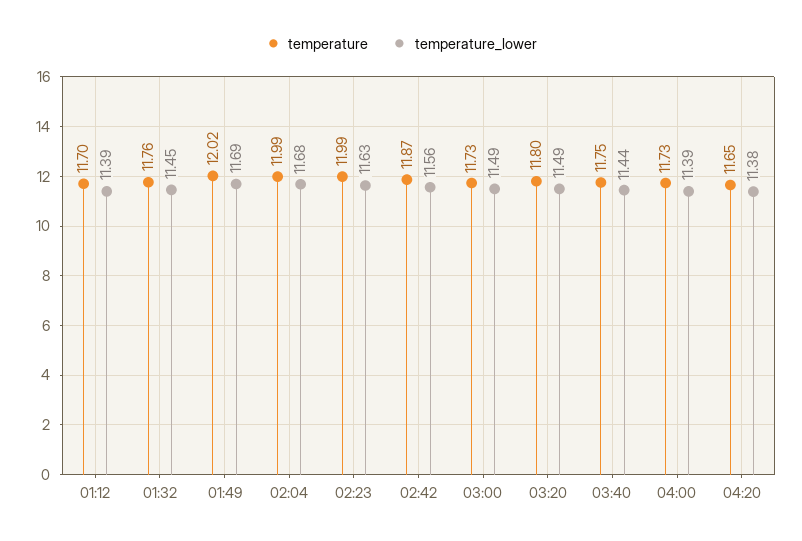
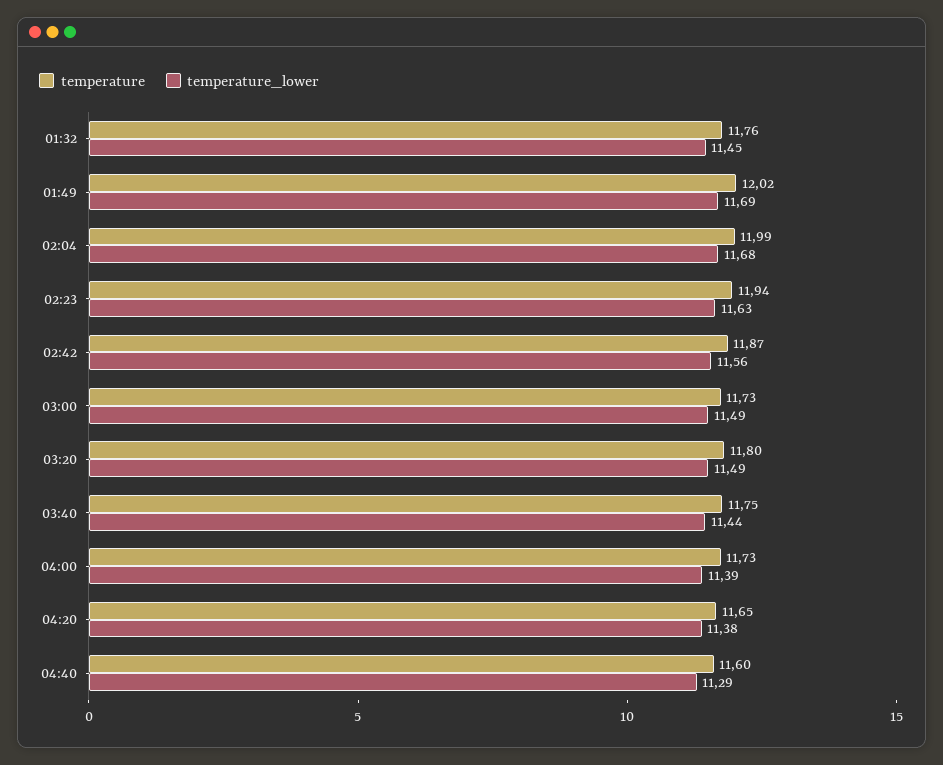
temperature, 01:12: 11.7 -> none
temperature_lower, 01:12: 11.39 -> none
temperature, 02:23: 11.99 -> 11.94
temperature, 04:40: none -> 11.6
temperature_lower, 04:40: none -> 11.29

